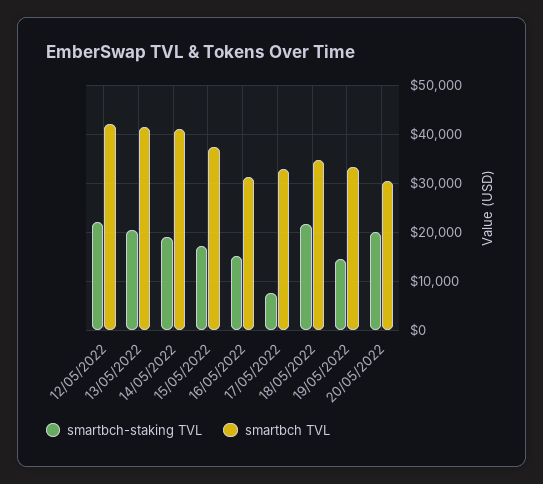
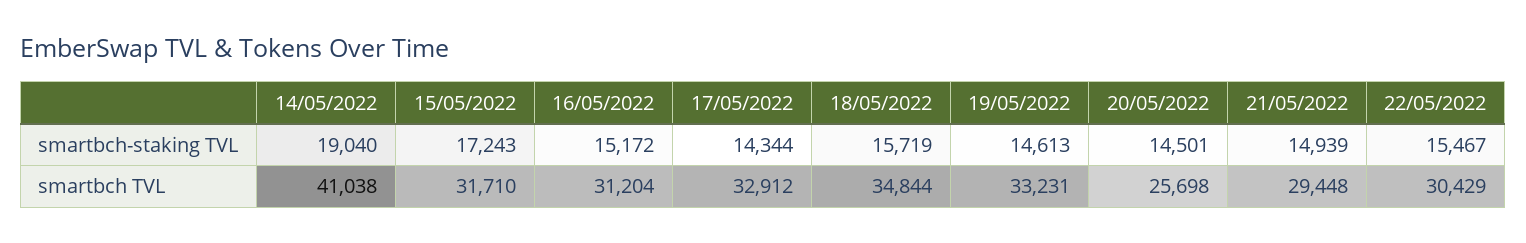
smartbch-staking TVL, 12/05/2022: 22000 -> none
smartbch TVL, 12/05/2022: 42000 -> none
smartbch-staking TVL, 13/05/2022: 20000 -> none
smartbch TVL, 13/05/2022: 42000 -> none
smartbch TVL, 15/05/2022: 38000 -> 31710
smartbch-staking TVL, 17/05/2022: 8000 -> 14344
smartbch-staking TVL, 18/05/2022: 22000 -> 15719
smartbch-staking TVL, 20/05/2022: 20000 -> 14501
smartbch TVL, 20/05/2022: 30000 -> 25698
smartbch-staking TVL, 21/05/2022: none -> 14939
smartbch-staking TVL, 22/05/2022: none -> 15467
smartbch TVL, 21/05/2022: none -> 29448
smartbch TVL, 22/05/2022: none -> 30429

